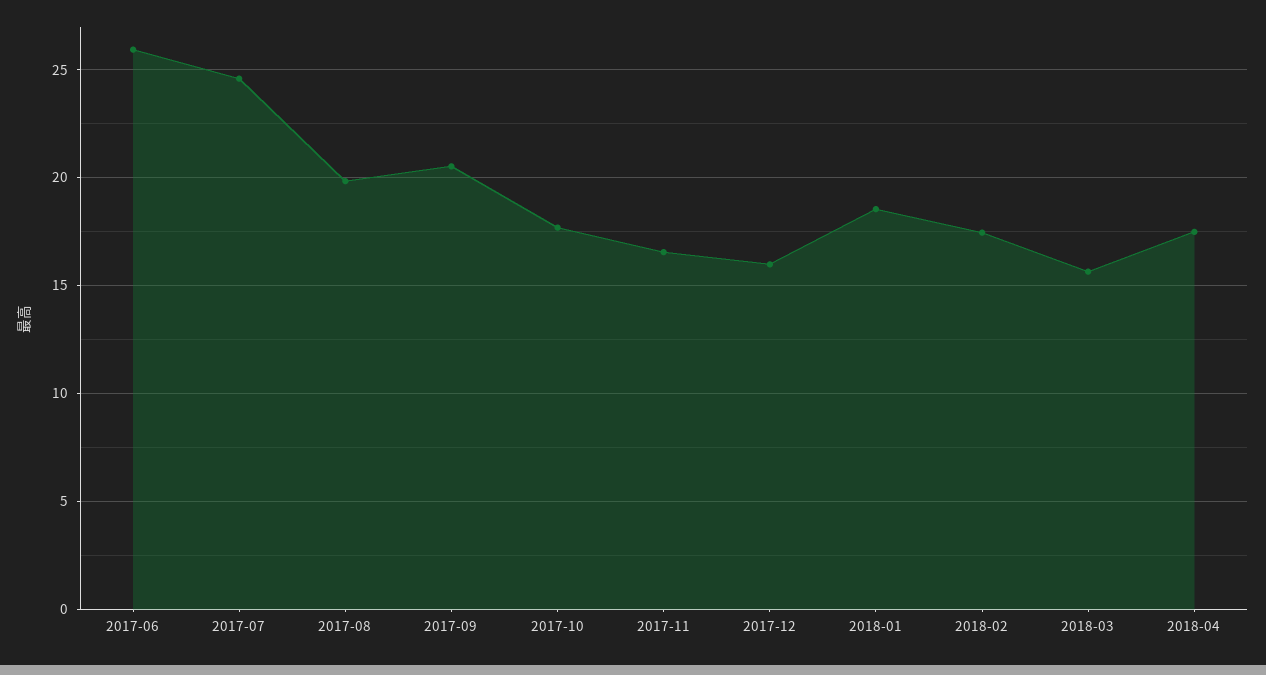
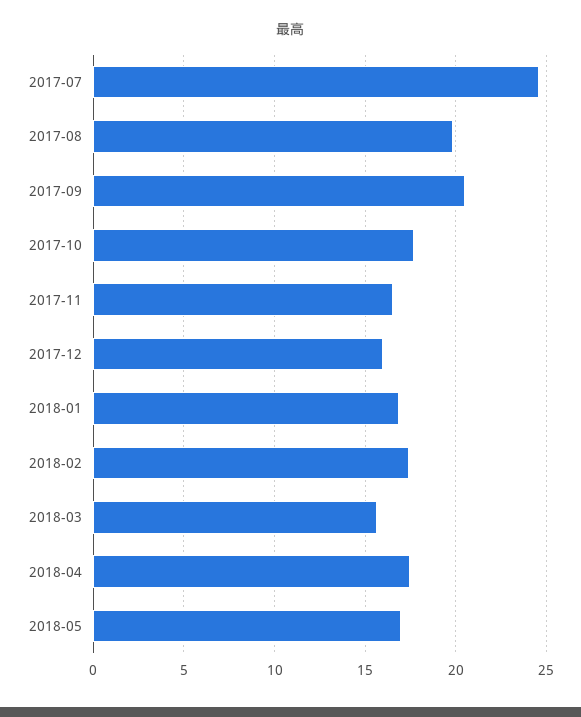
2017-06: 26 -> none
2018-01: 18.5 -> 17
2018-05: none -> 17

